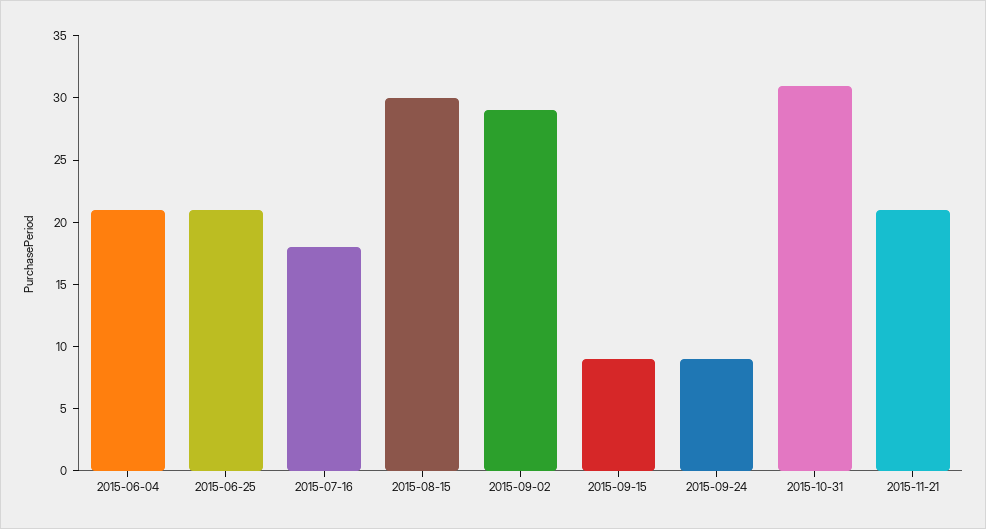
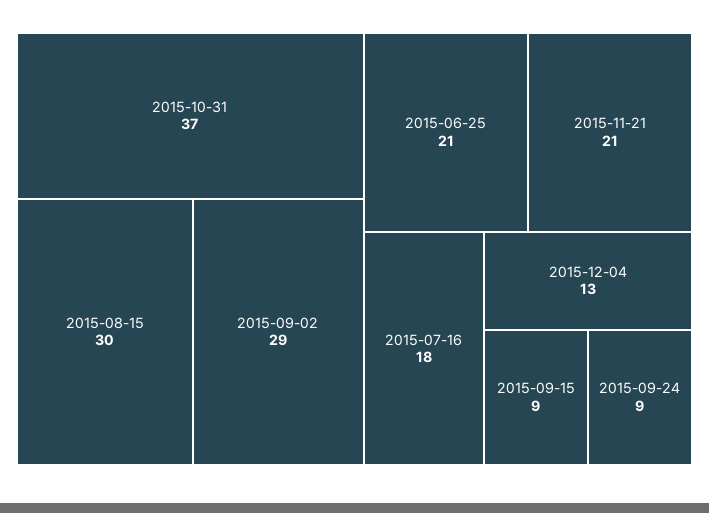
2015-06-04: 21 -> none
2015-10-31: 31 -> 37
2015-12-04: none -> 13

